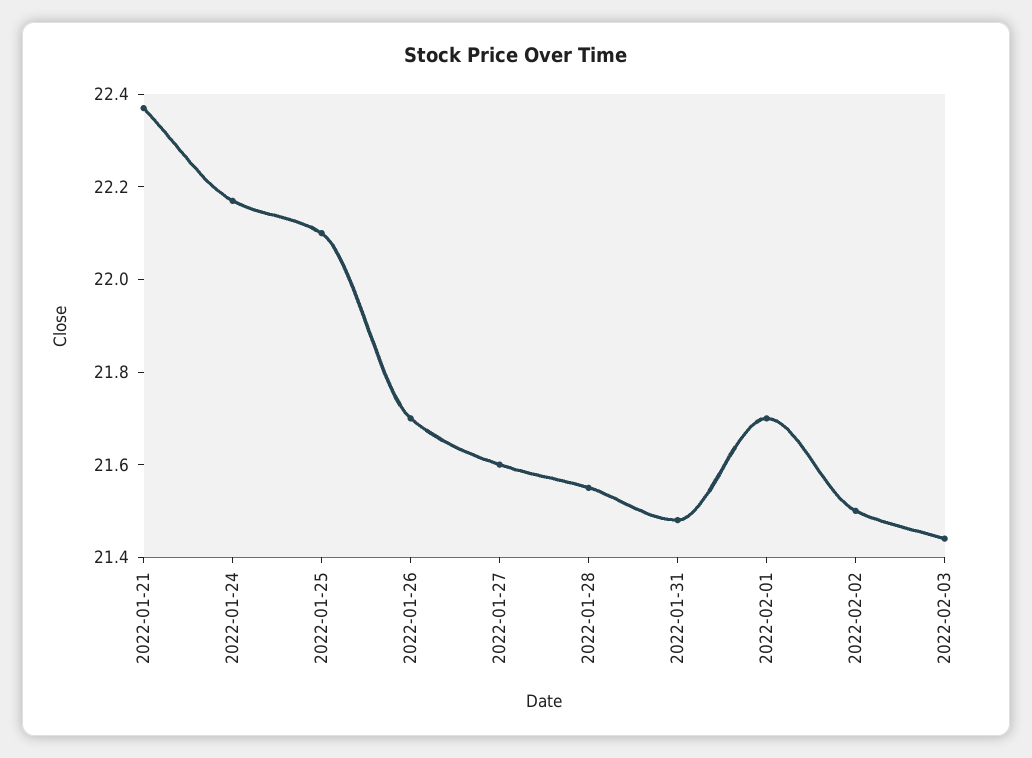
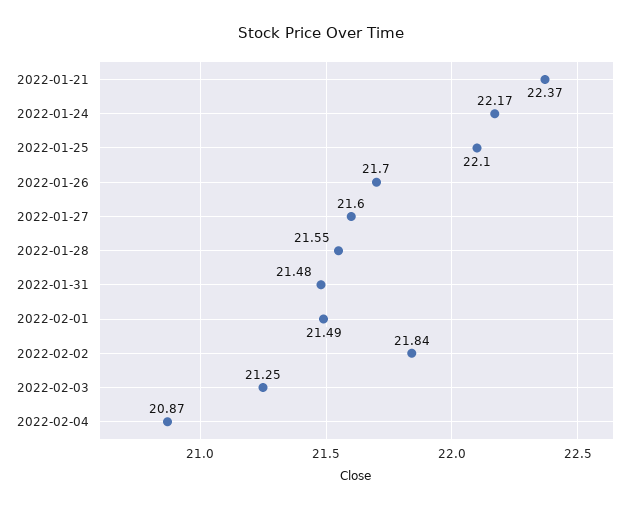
2022-02-01: 21.7 -> 21.49
2022-02-02: 21.5 -> 21.84
2022-02-03: 21.45 -> 21.25
2022-02-04: none -> 20.87

